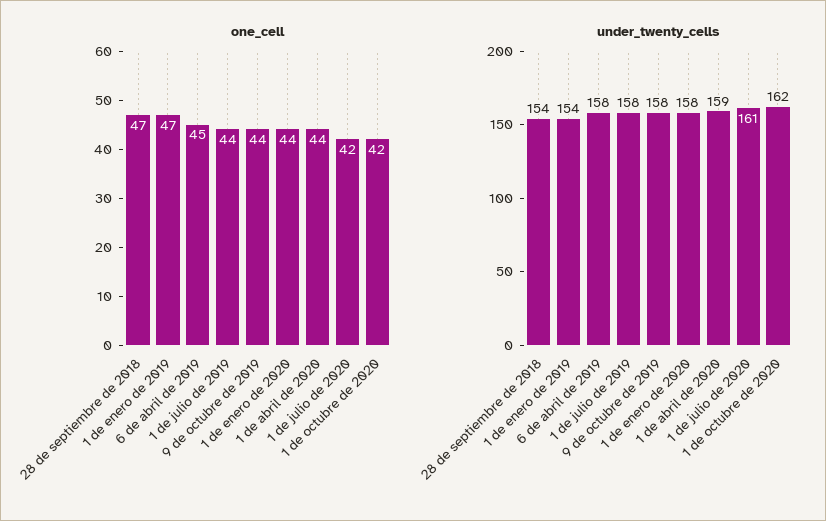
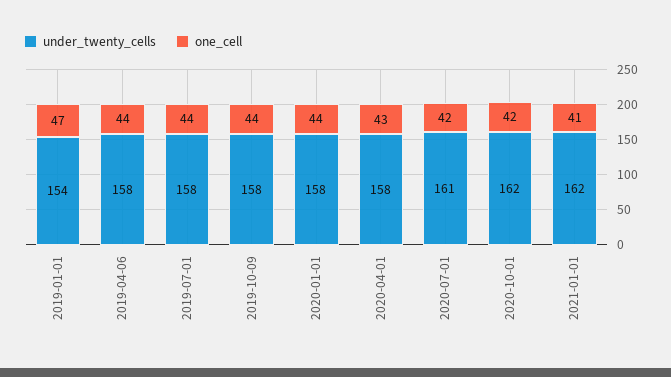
one_cell, 28 de septiembre de 2018: 47 -> none
one_cell, 6 de abril de 2019: 45 -> 44
one_cell, 1 de abril de 2020: 44 -> 43
under_twenty_cells, 28 de septiembre de 2018: 154 -> none
under_twenty_cells, 1 de abril de 2020: 159 -> 158
under_twenty_cells, 2021-01-01: none -> 162
one_cell, 2021-01-01: none -> 41

